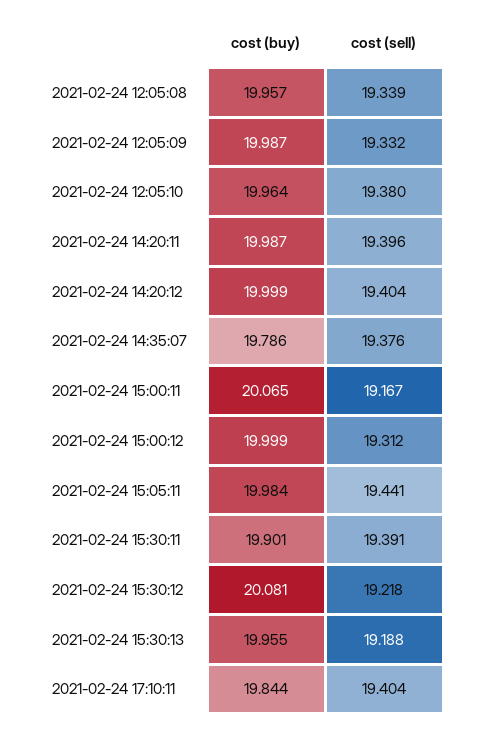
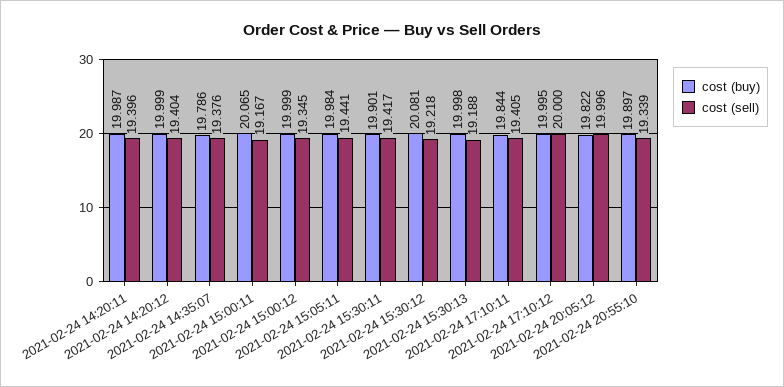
cost (buy), 2021-02-24 12:05:08: 19.957 -> none
cost (sell), 2021-02-24 12:05:08: 19.339 -> none
cost (buy), 2021-02-24 12:05:09: 19.987 -> none
cost (sell), 2021-02-24 12:05:09: 19.332 -> none
cost (buy), 2021-02-24 12:05:10: 19.964 -> none
cost (sell), 2021-02-24 12:05:10: 19.38 -> none
cost (sell), 2021-02-24 15:00:12: 19.312 -> 19.345
cost (sell), 2021-02-24 15:30:11: 19.391 -> 19.417
cost (buy), 2021-02-24 15:30:13: 19.955 -> 19.998
cost (sell), 2021-02-24 17:10:11: 19.404 -> 19.405
cost (buy), 2021-02-24 17:10:12: none -> 19.995
cost (sell), 2021-02-24 17:10:12: none -> 20
cost (buy), 2021-02-24 20:05:12: none -> 19.822
cost (sell), 2021-02-24 20:05:12: none -> 19.996
cost (buy), 2021-02-24 20:55:10: none -> 19.897
cost (sell), 2021-02-24 20:55:10: none -> 19.339

